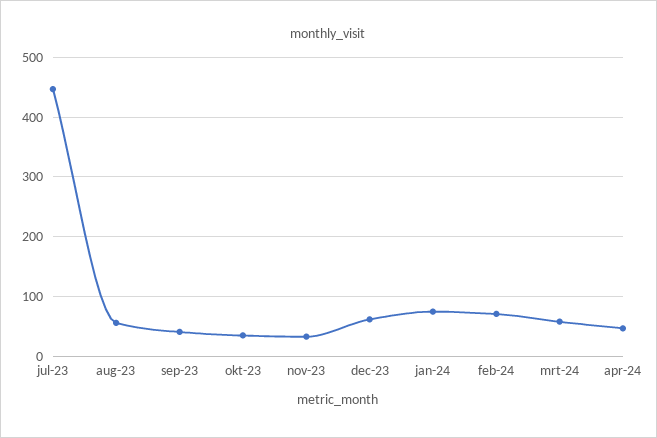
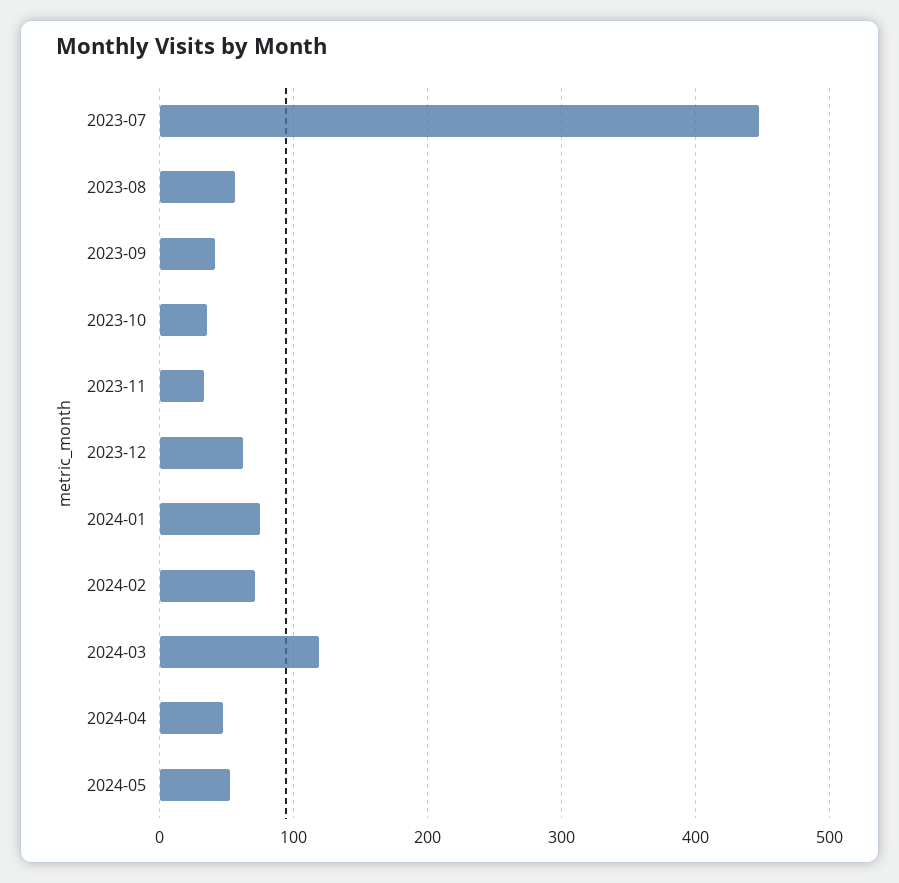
mrt-24: 60 -> 120
2024-05: none -> 50

